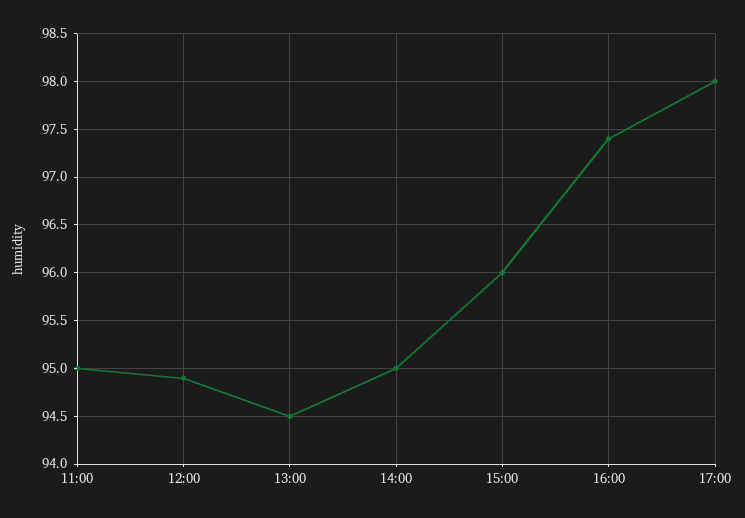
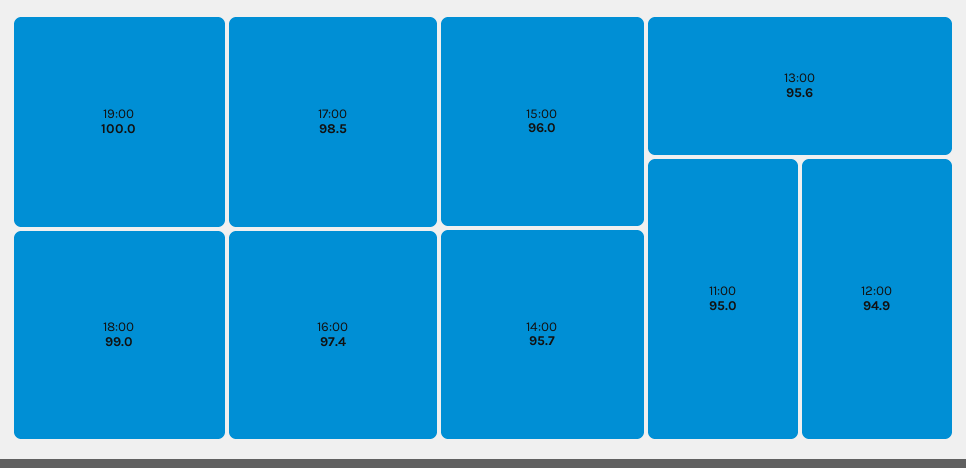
13:00: 94.5 -> 95.6
14:00: 95 -> 95.7
17:00: 98 -> 98.5
19:00: none -> 100
18:00: none -> 99

